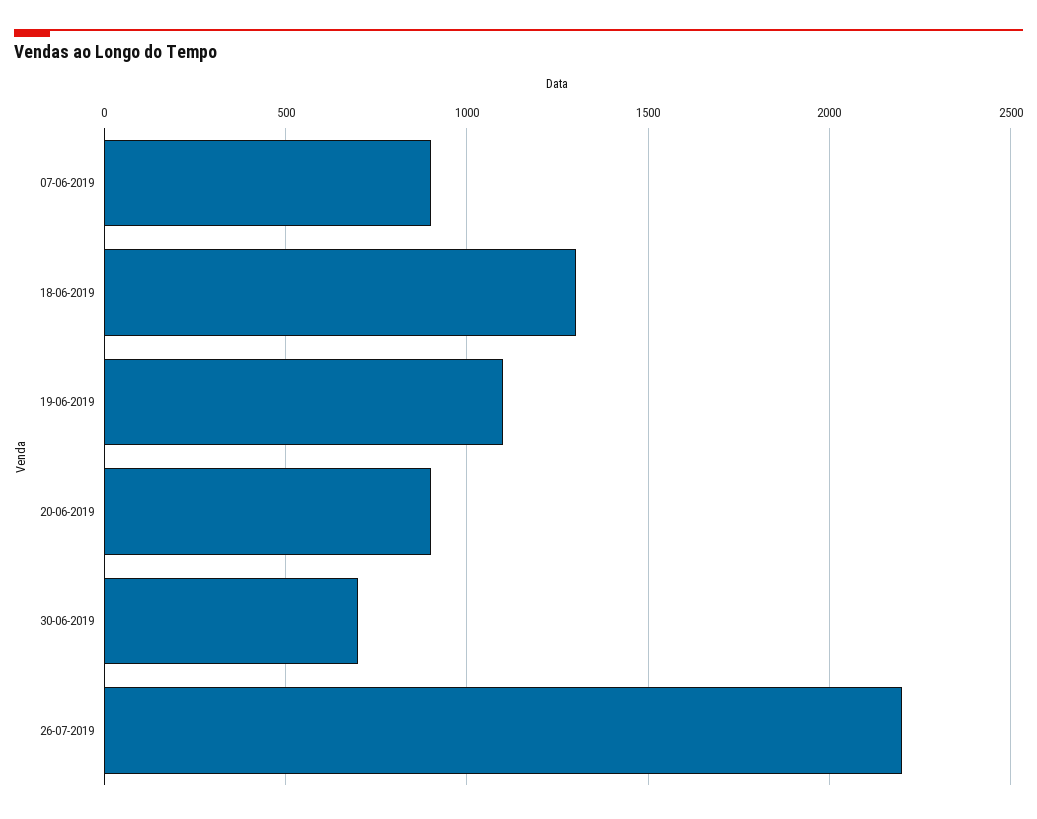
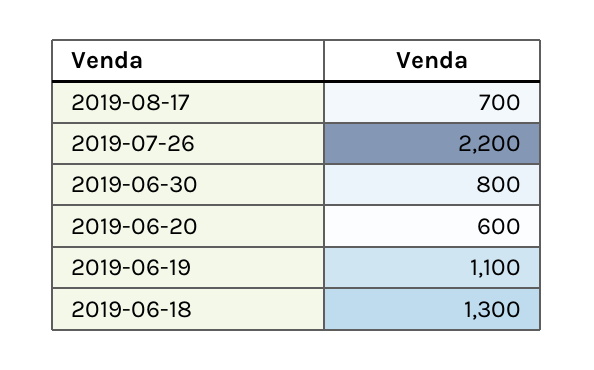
07-06-2019: 900 -> none
20-06-2019: 900 -> 600
30-06-2019: 700 -> 800
2019-08-17: none -> 700

